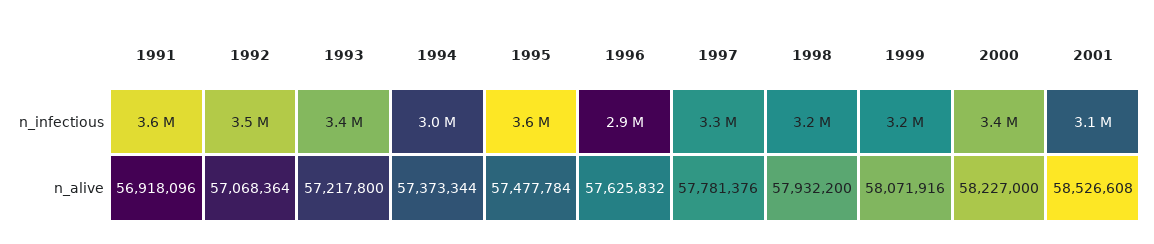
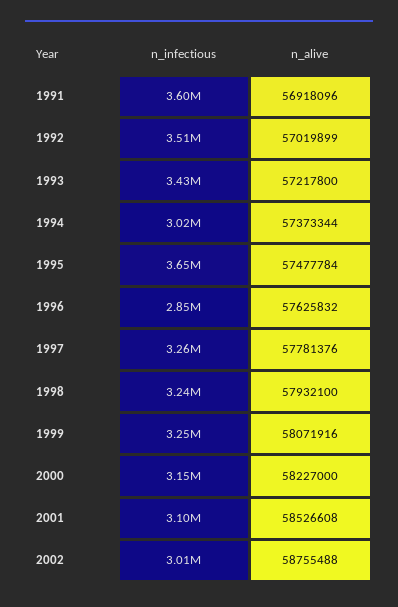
2000, n_infectious: 3400000 -> 3150000
1992, n_alive: 57068364 -> 57019899
1998, n_alive: 57932200 -> 57932100
2002, n_infectious: none -> 3010000
2002, n_alive: none -> 58755488

